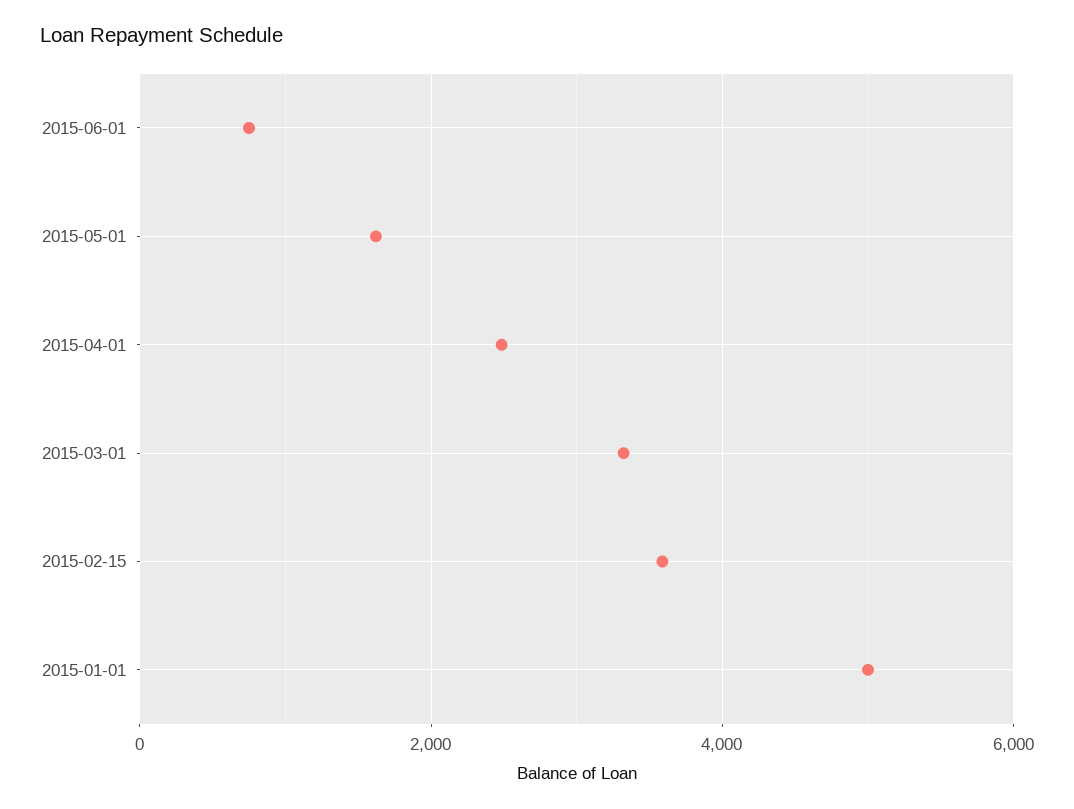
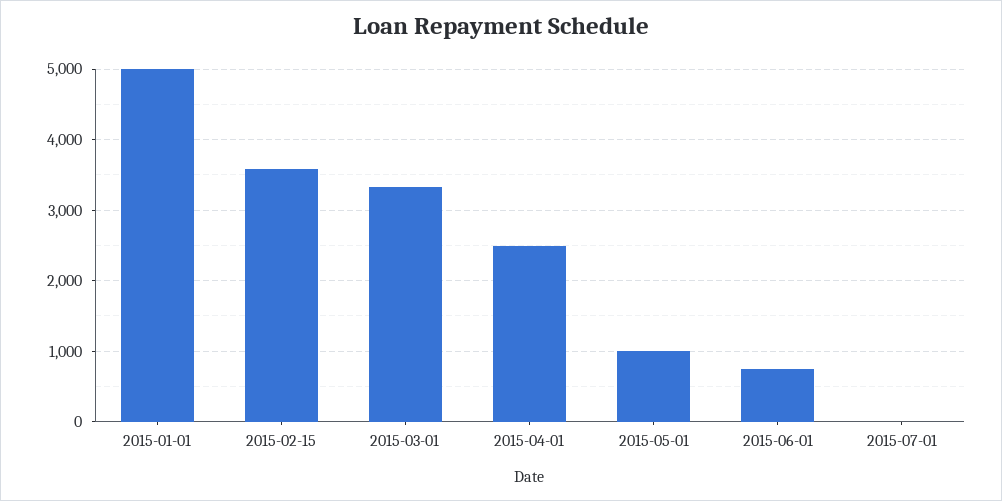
2015-05-01: 1600 -> 1000
2015-07-01: none -> 0

